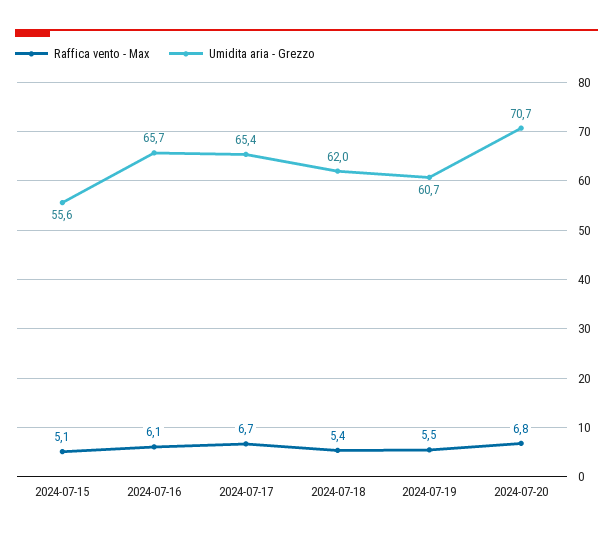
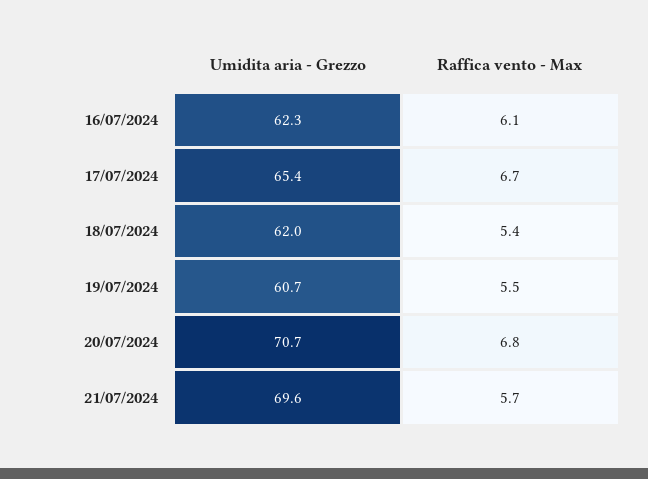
Raffica vento - Max, 2024-07-15: 5.1 -> none
Umidita aria - Grezzo, 2024-07-15: 55.6 -> none
Umidita aria - Grezzo, 2024-07-16: 65.7 -> 62.3
Umidita aria - Grezzo, 21/07/2024: none -> 69.6
Raffica vento - Max, 21/07/2024: none -> 5.7

